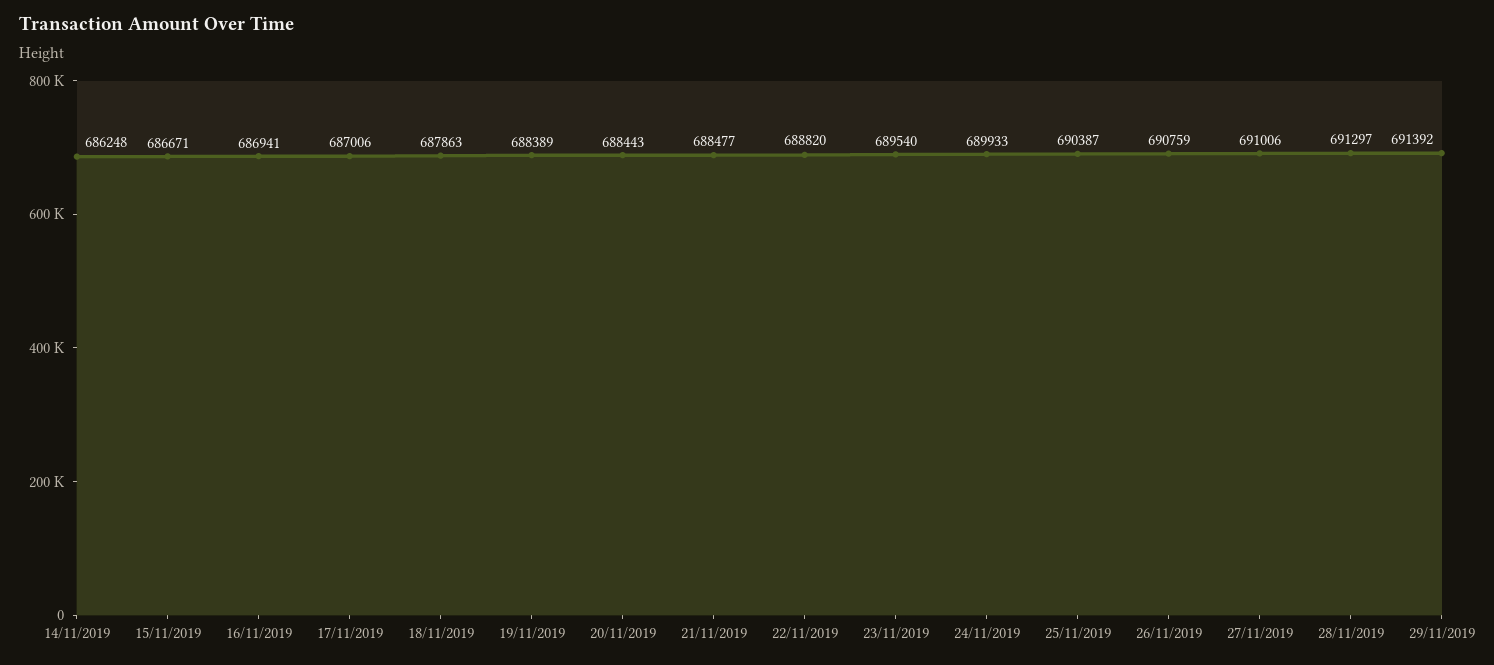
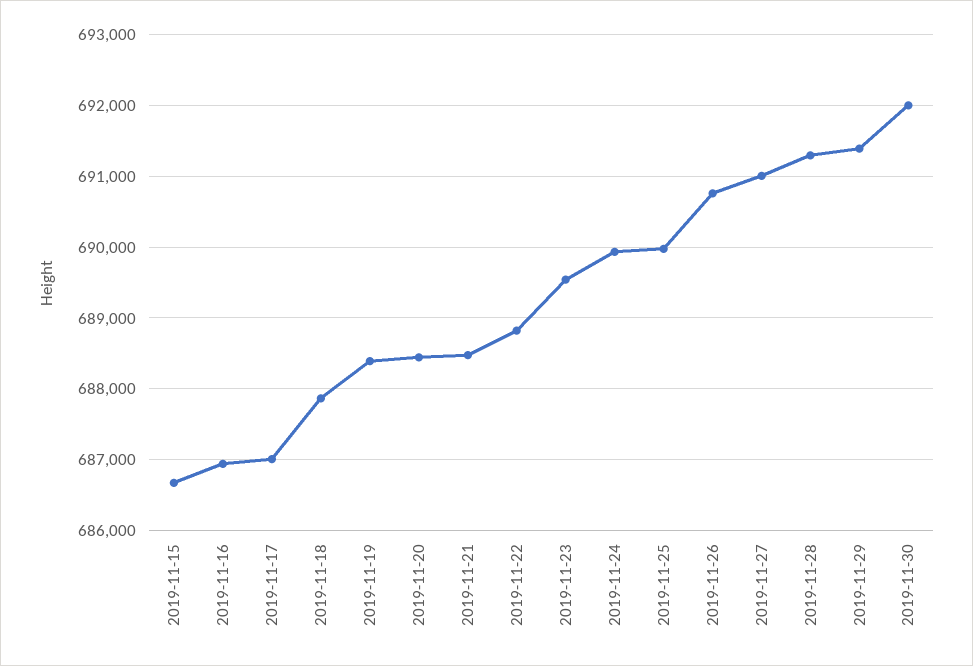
14/11/2019: 686248 -> none
25/11/2019: 690387 -> 690000
2019-11-30: none -> 692000

